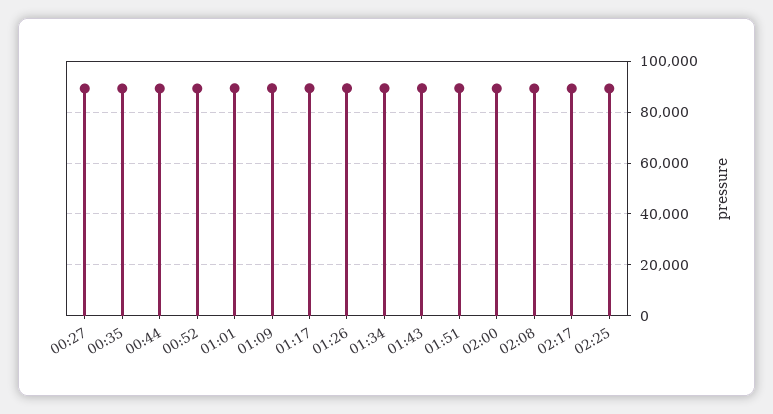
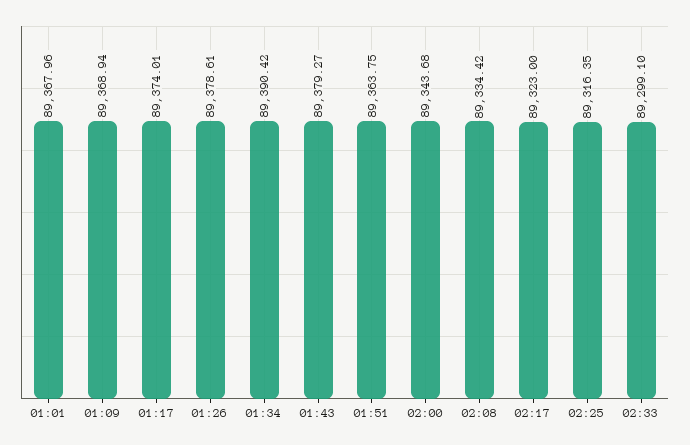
00:27: 90000 -> none
00:35: 90000 -> none
00:44: 90000 -> none
00:52: 90000 -> none
02:33: none -> 89299.1

